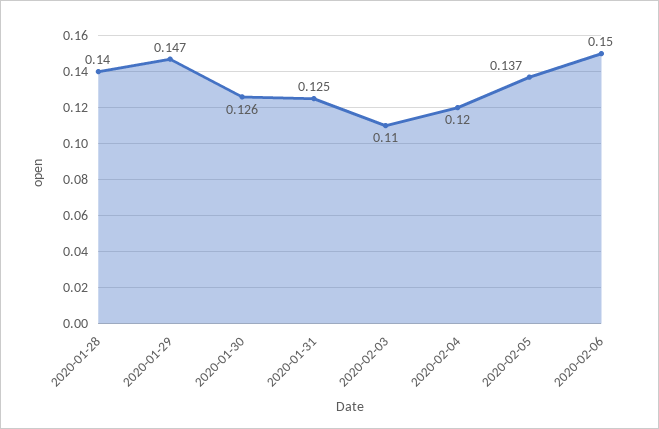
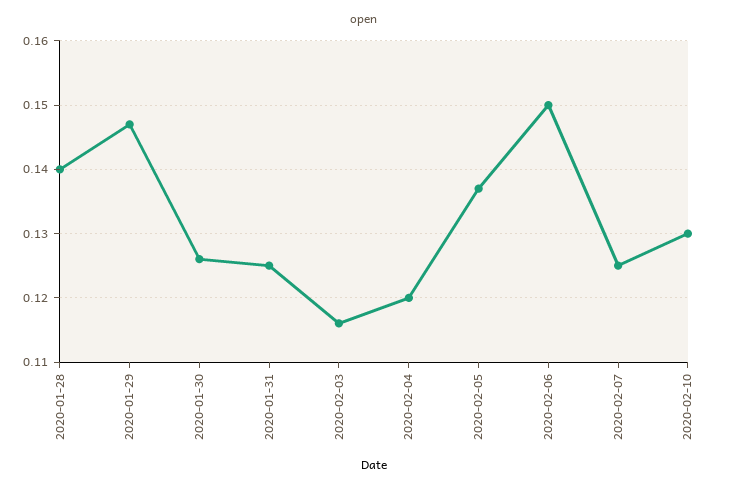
2020-02-03: 0.11 -> 0.116
2020-02-07: none -> 0.125
2020-02-10: none -> 0.13

